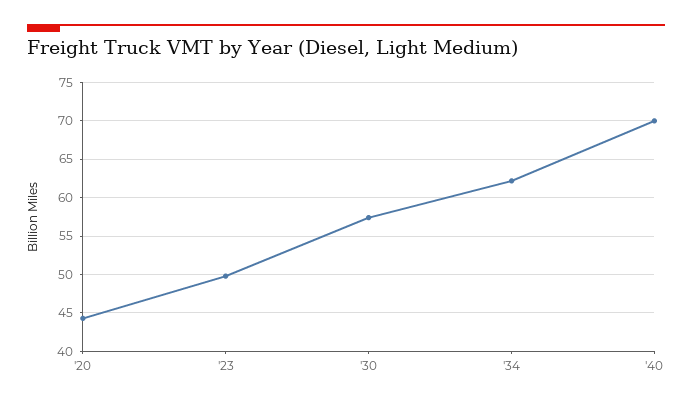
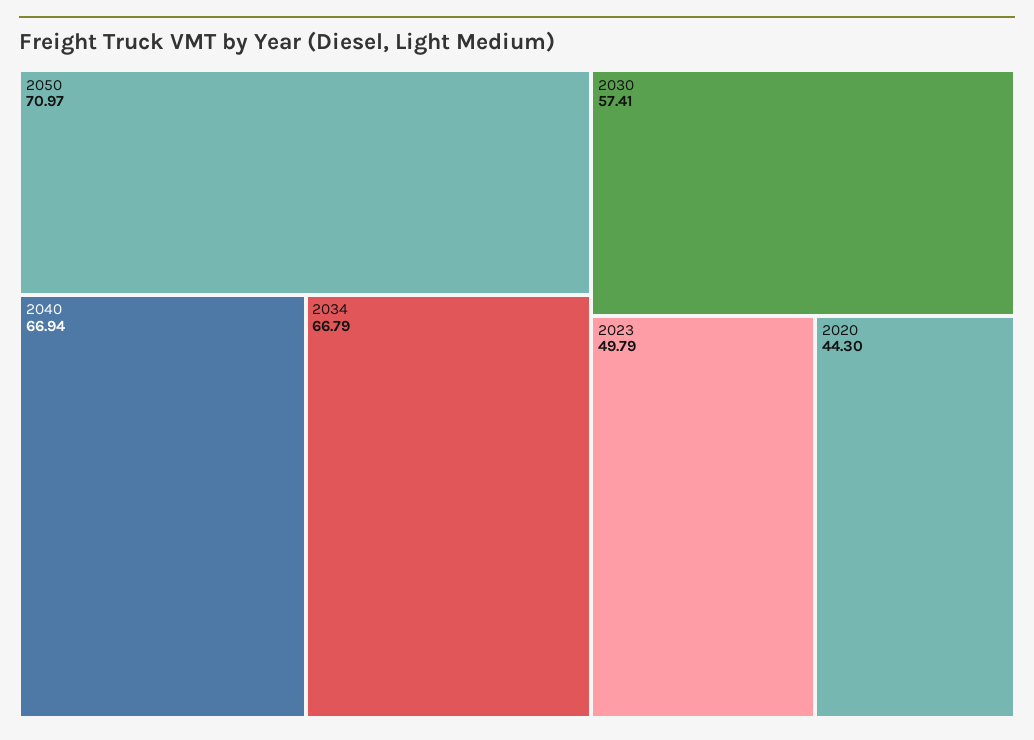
'34: 62 -> 66.79
'40: 70 -> 66.94
2050: none -> 70.97

